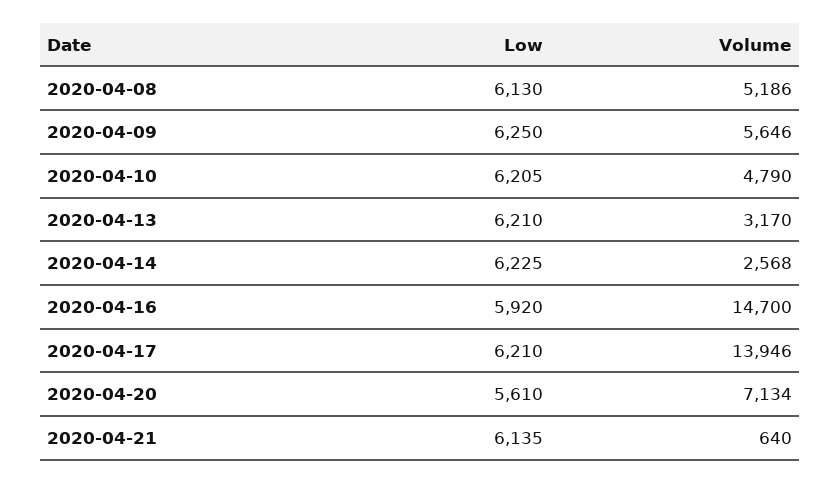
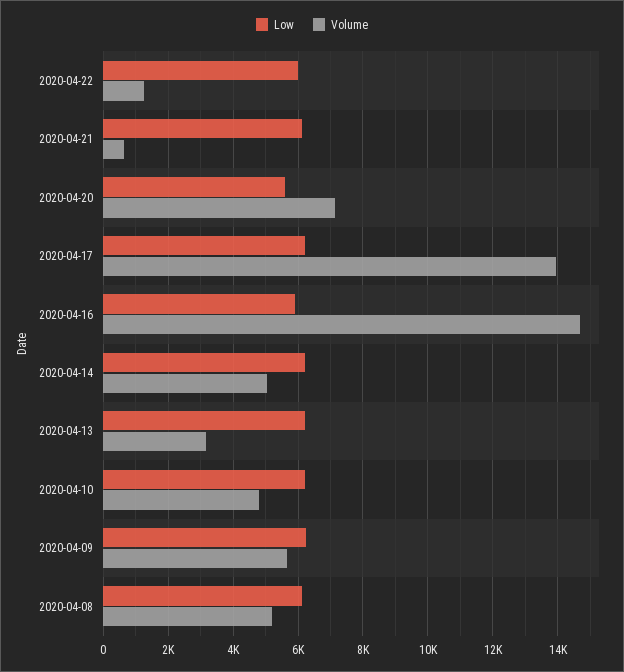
Volume, 2020-04-14: 2568 -> 5000
Low, 2020-04-22: none -> 6000
Volume, 2020-04-22: none -> 1200

